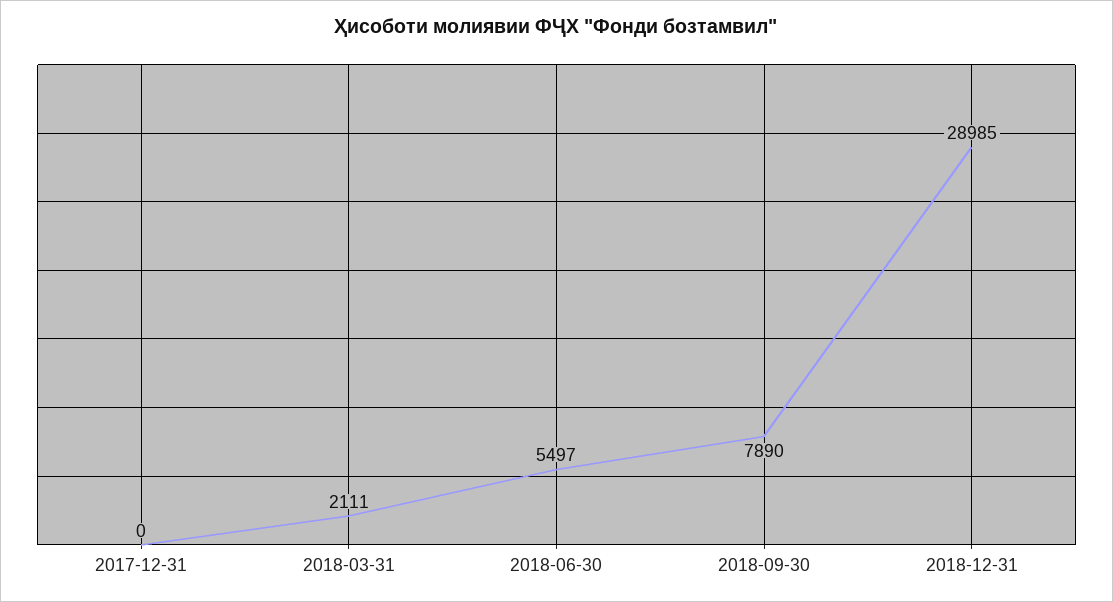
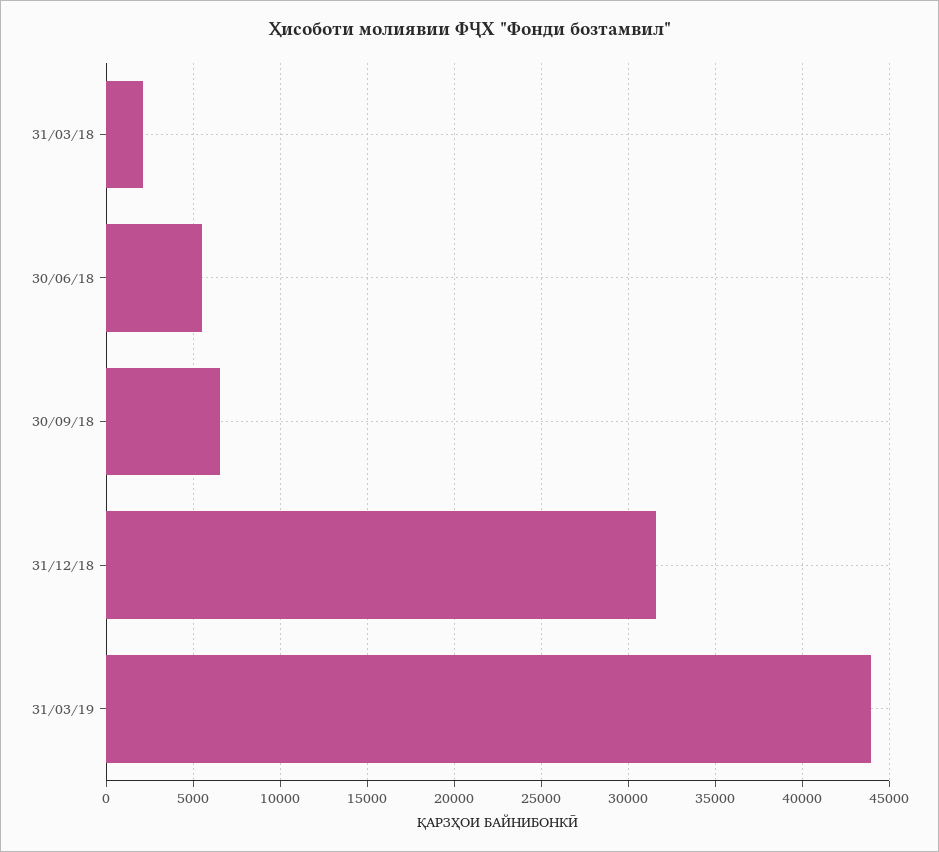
2017-12-31: 0 -> none
2018-09-30: 7890 -> 6500
2018-12-31: 28985 -> 31500
31/03/19: none -> 44000

